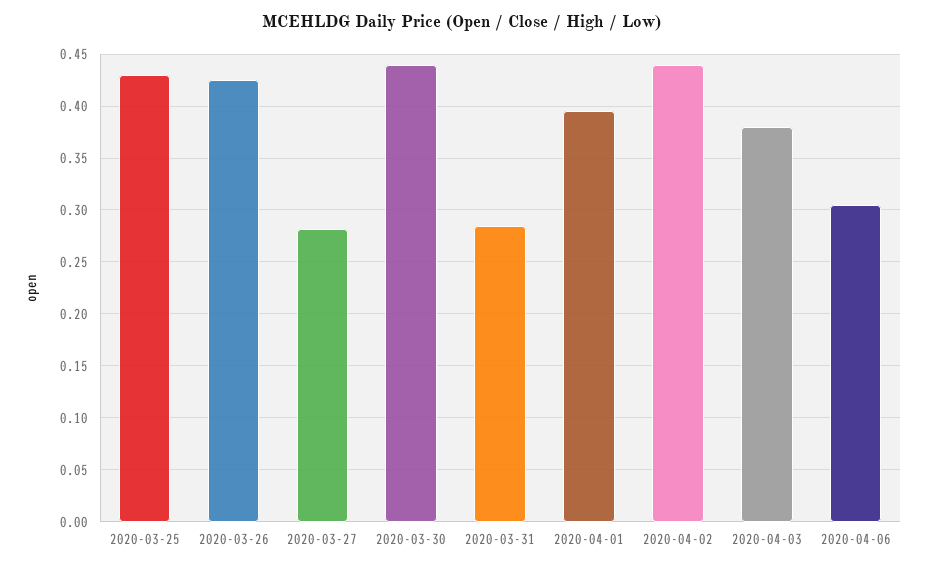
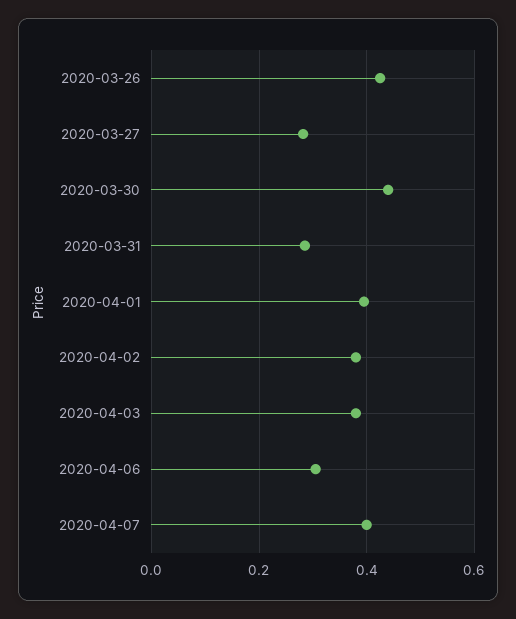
2020-03-25: 0.43 -> none
2020-04-02: 0.44 -> 0.38
2020-04-07: none -> 0.4

